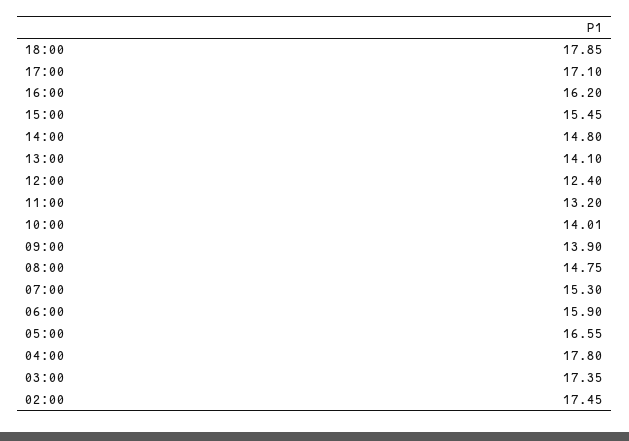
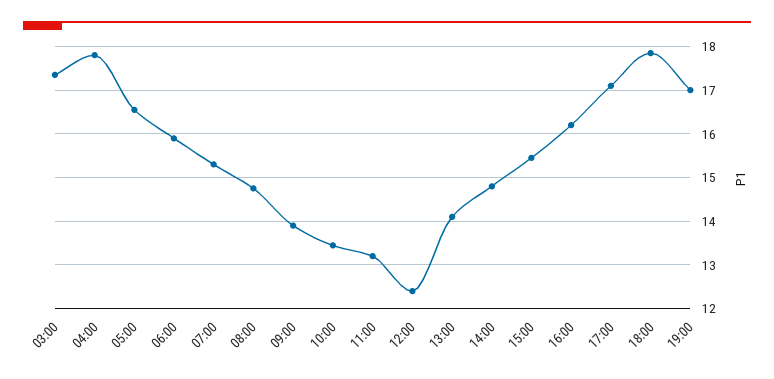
10:00: 14.01 -> 13.4
02:00: 17.45 -> none
19:00: none -> 17

